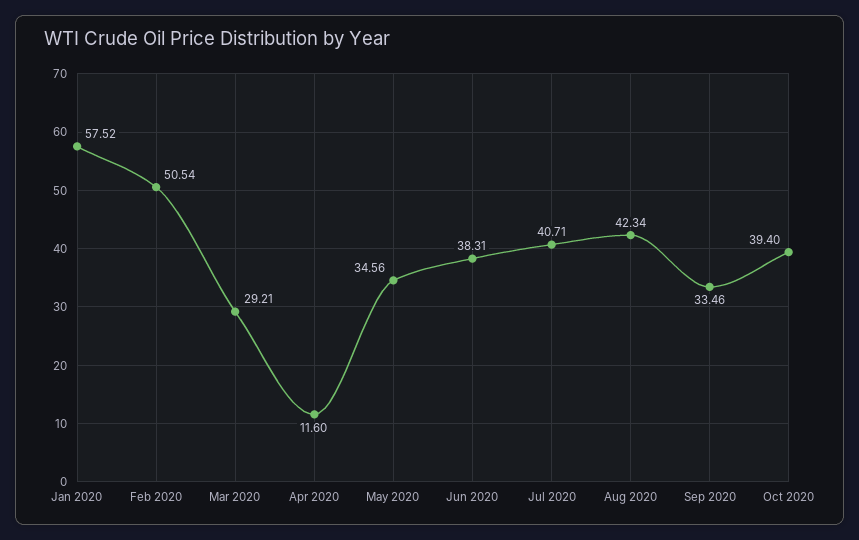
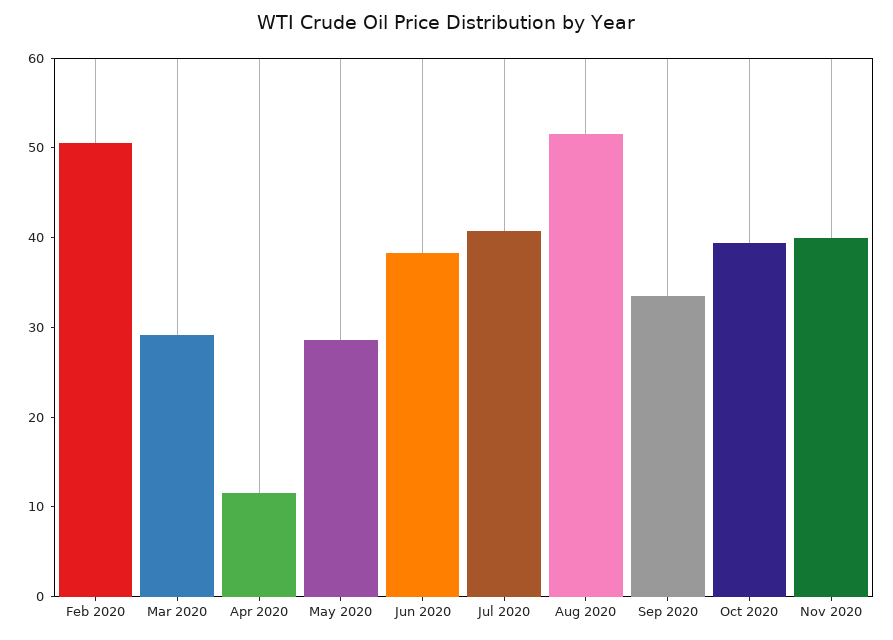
Jan 2020: 57.52 -> none
May 2020: 34.56 -> 28
Aug 2020: 42.34 -> 52
Nov 2020: none -> 40

